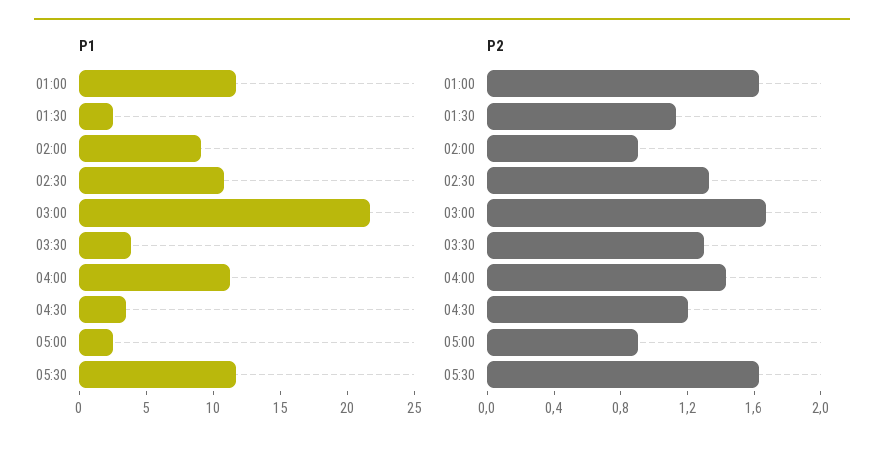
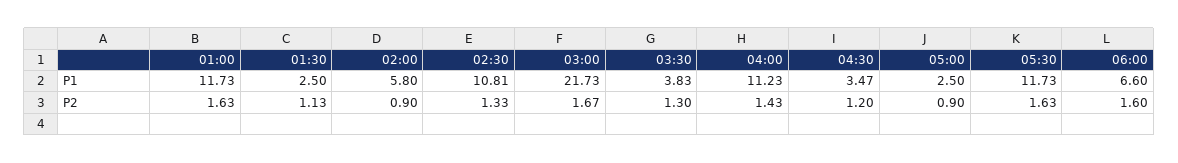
P1, 02:00: 9 -> 5.8
P1, 06:00: none -> 6.6
P2, 06:00: none -> 1.6

